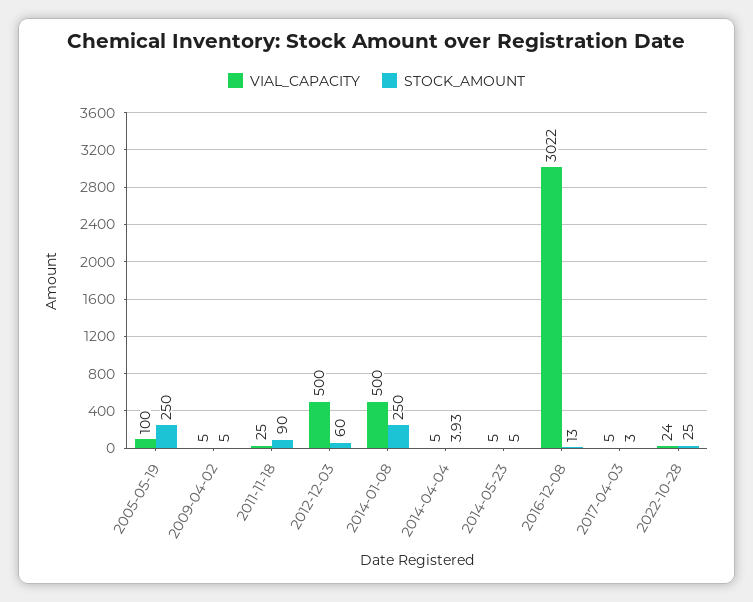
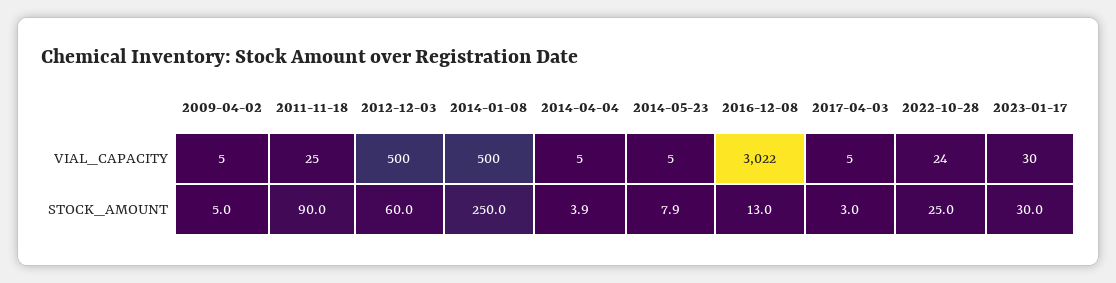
VIAL_CAPACITY, 2005-05-19: 100 -> none
STOCK_AMOUNT, 2005-05-19: 250 -> none
STOCK_AMOUNT, 2014-05-23: 5 -> 7.9
VIAL_CAPACITY, 2023-01-17: none -> 30
STOCK_AMOUNT, 2023-01-17: none -> 30

